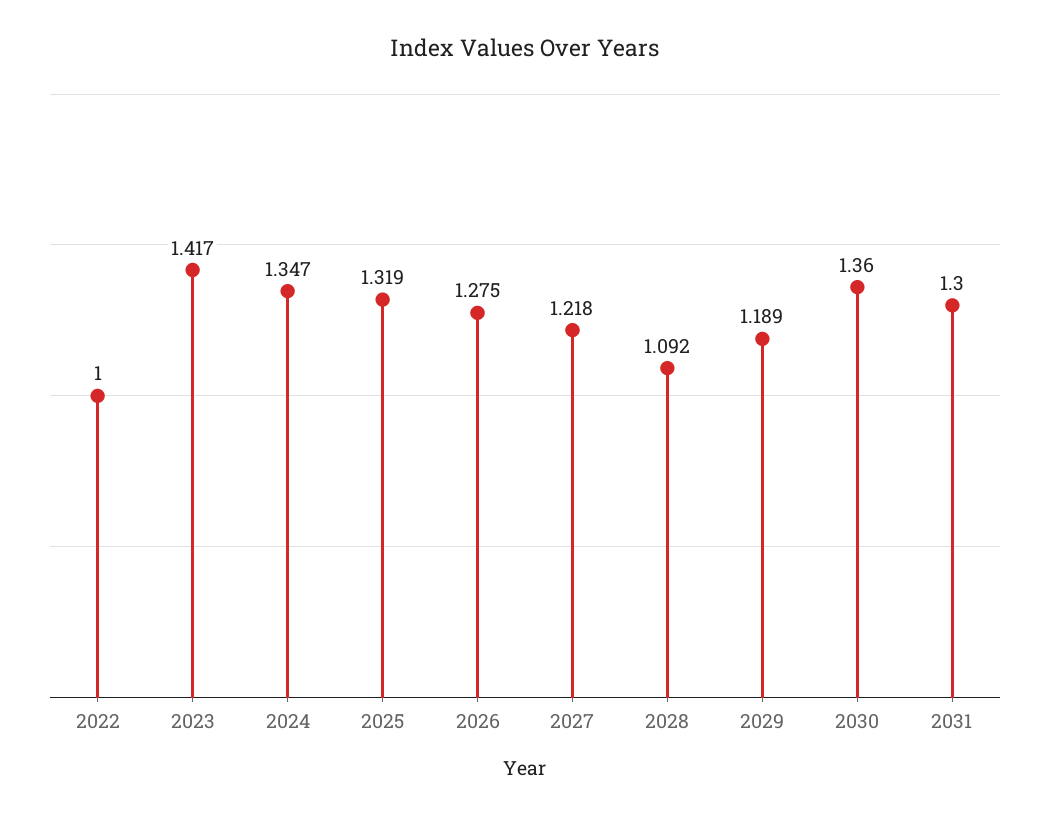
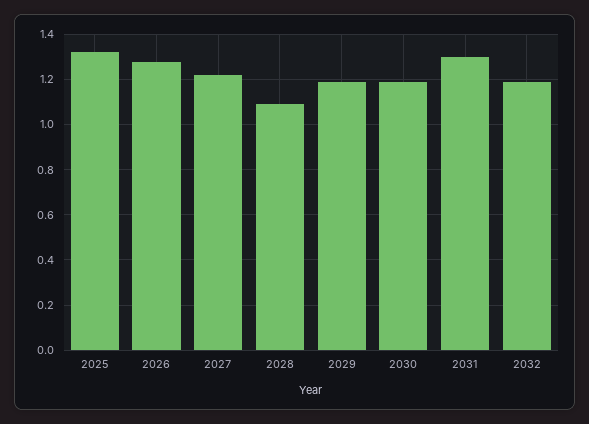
2022: 1 -> none
2023: 1.417 -> none
2024: 1.347 -> none
2030: 1.36 -> 1.2
2032: none -> 1.2

